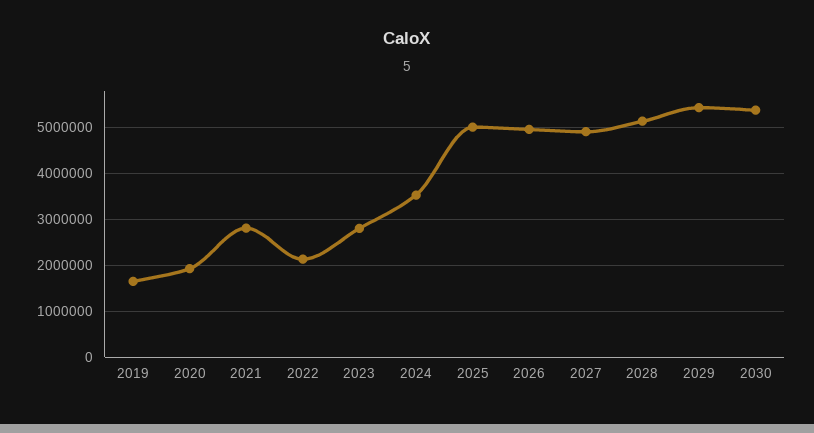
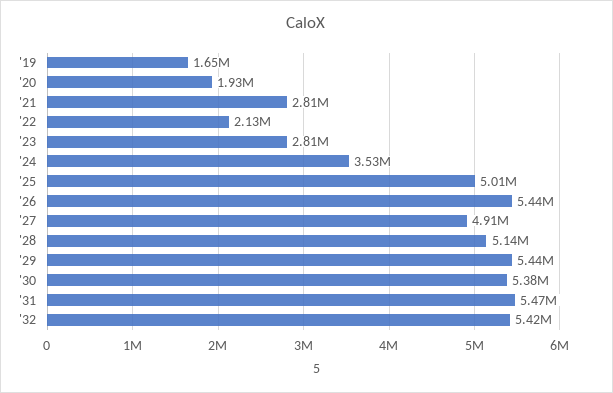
2026: 5000000 -> 5440000
'31: none -> 5470000
'32: none -> 5420000

